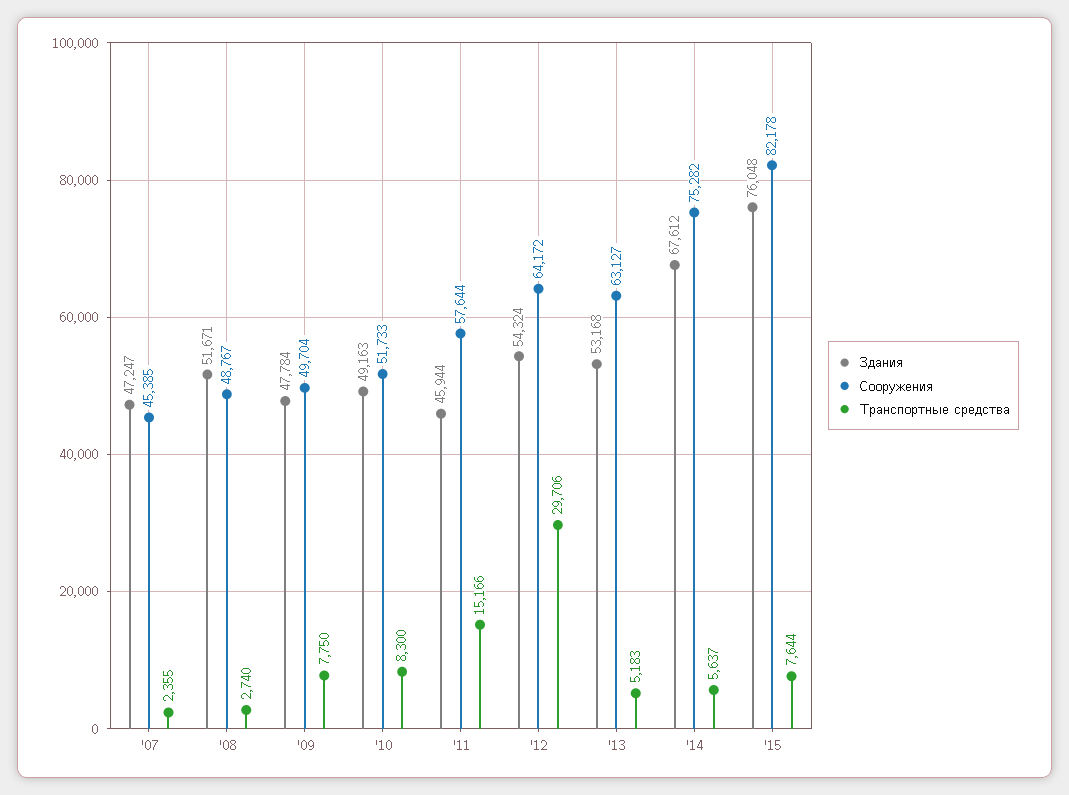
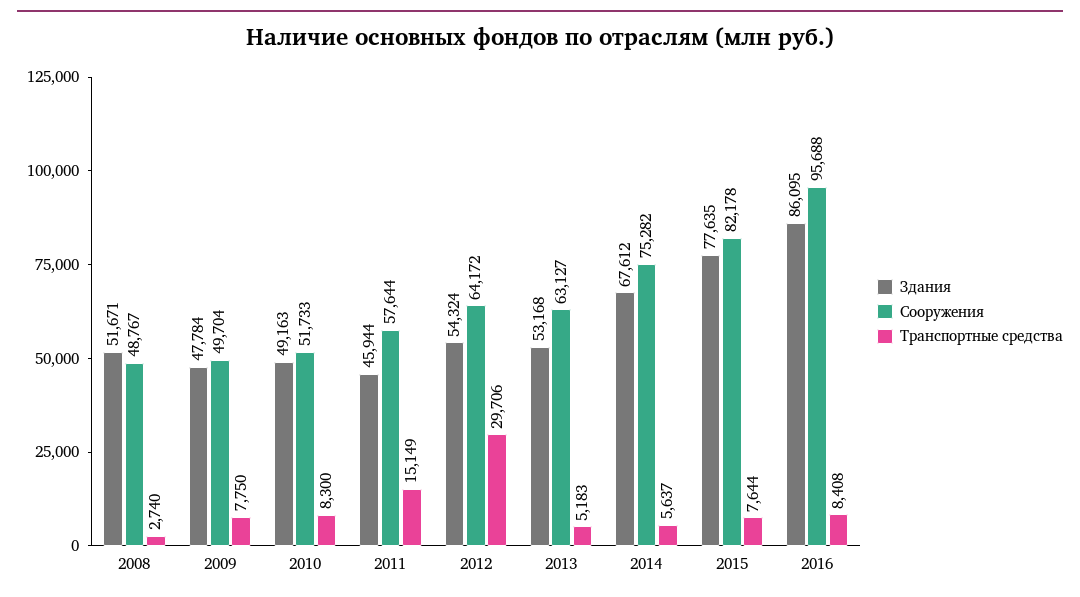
Здания, '07: 47247 -> none
Сооружения, '07: 45385 -> none
Транспортные средства, '07: 2355 -> none
Транспортные средства, '11: 15166 -> 15149
Здания, '15: 76048 -> 77635
Здания, 2016: none -> 86095
Сооружения, 2016: none -> 95688
Транспортные средства, 2016: none -> 8408

